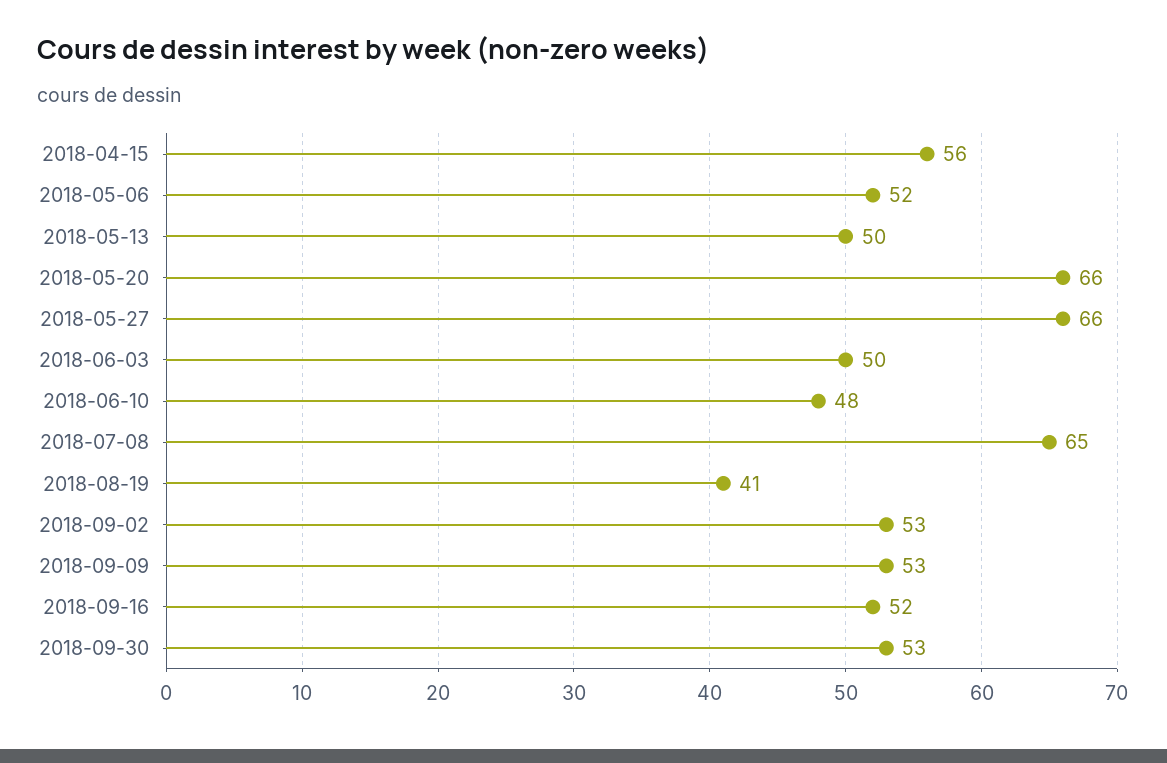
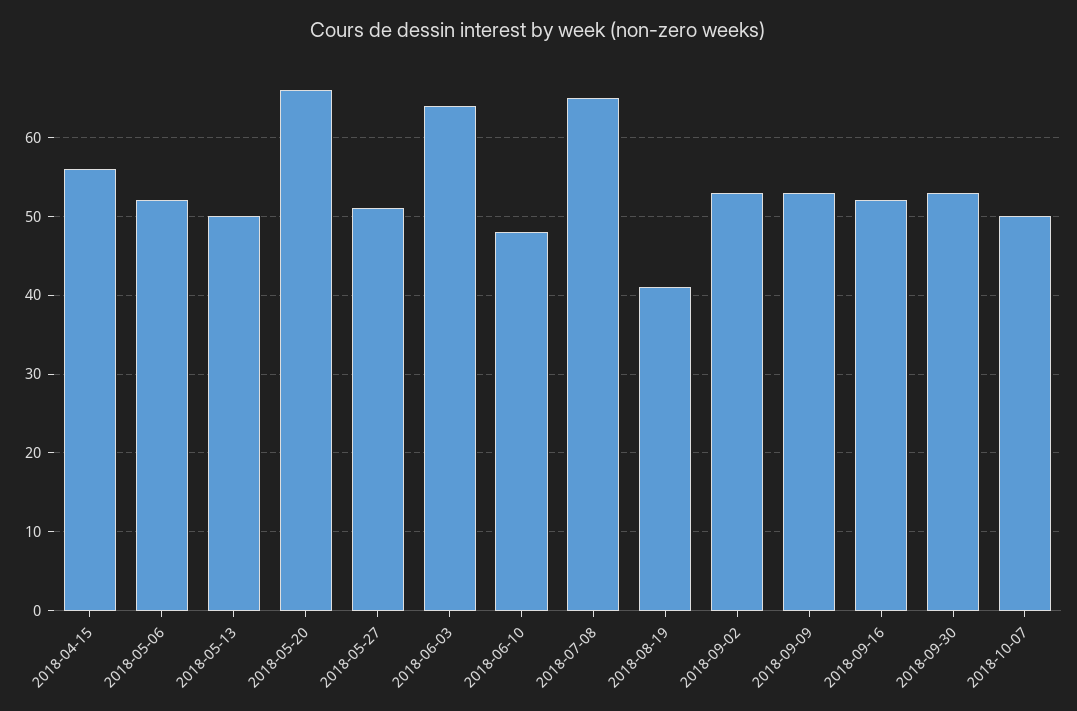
2018-05-27: 66 -> 51
2018-06-03: 50 -> 64
2018-10-07: none -> 50

